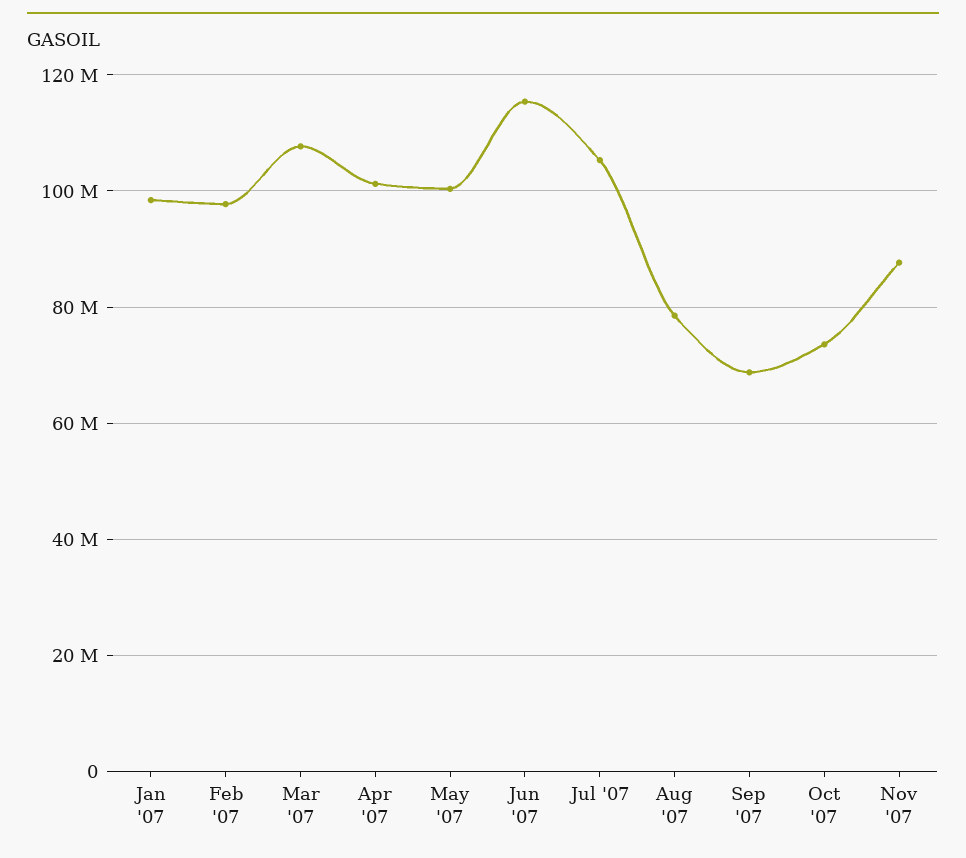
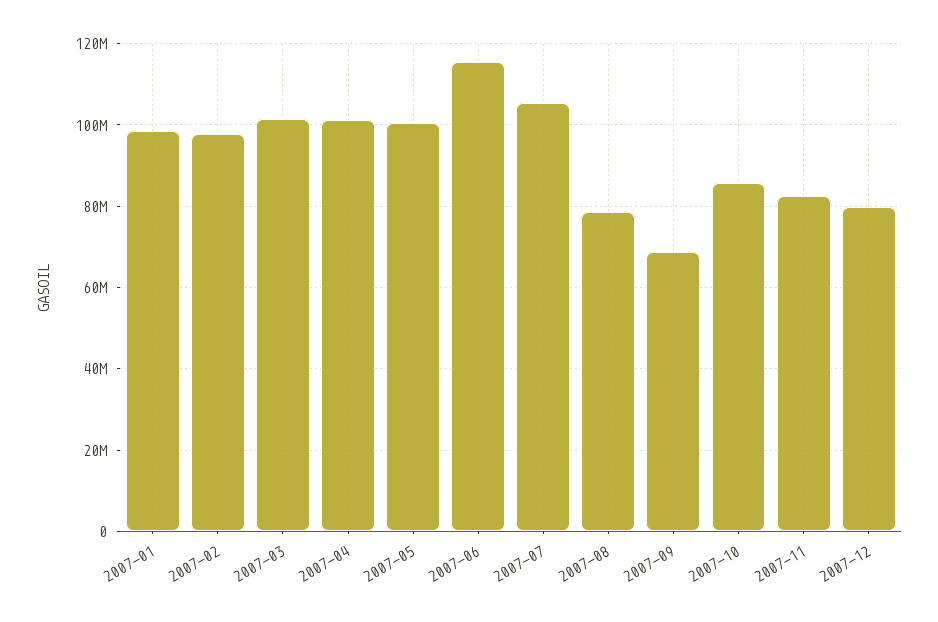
Mar '07: 108000000 -> 102000000
Oct '07: 74000000 -> 86000000
Nov '07: 88000000 -> 82000000
2007-12: none -> 80000000

